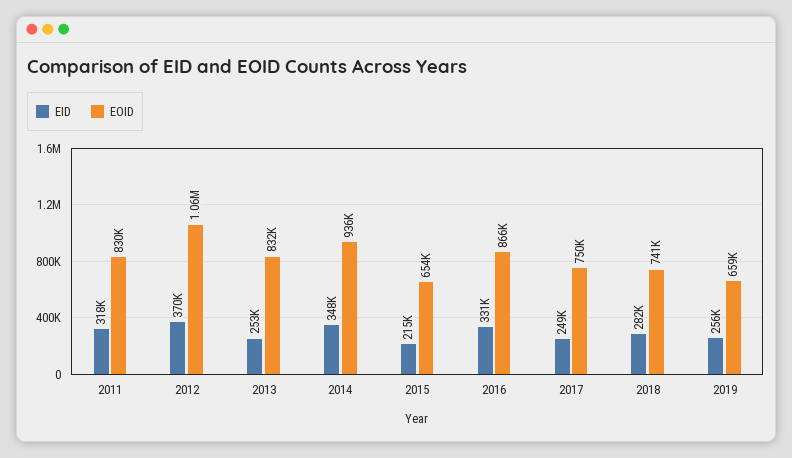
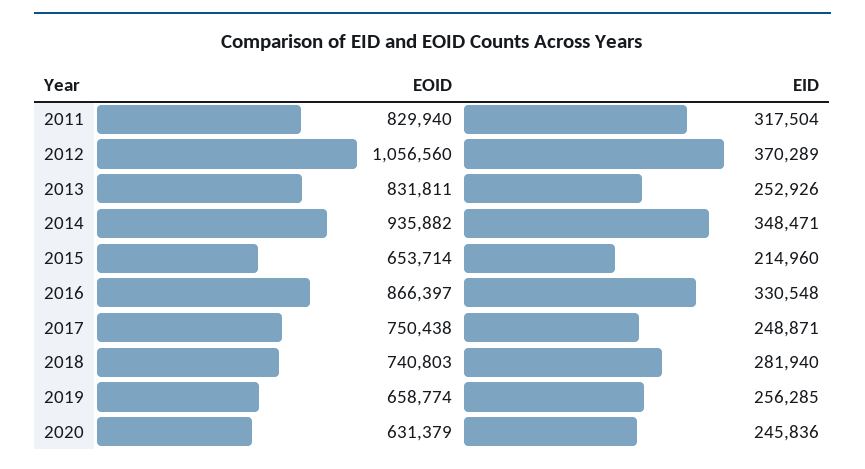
EOID, 2020: none -> 631379
EID, 2020: none -> 245836

